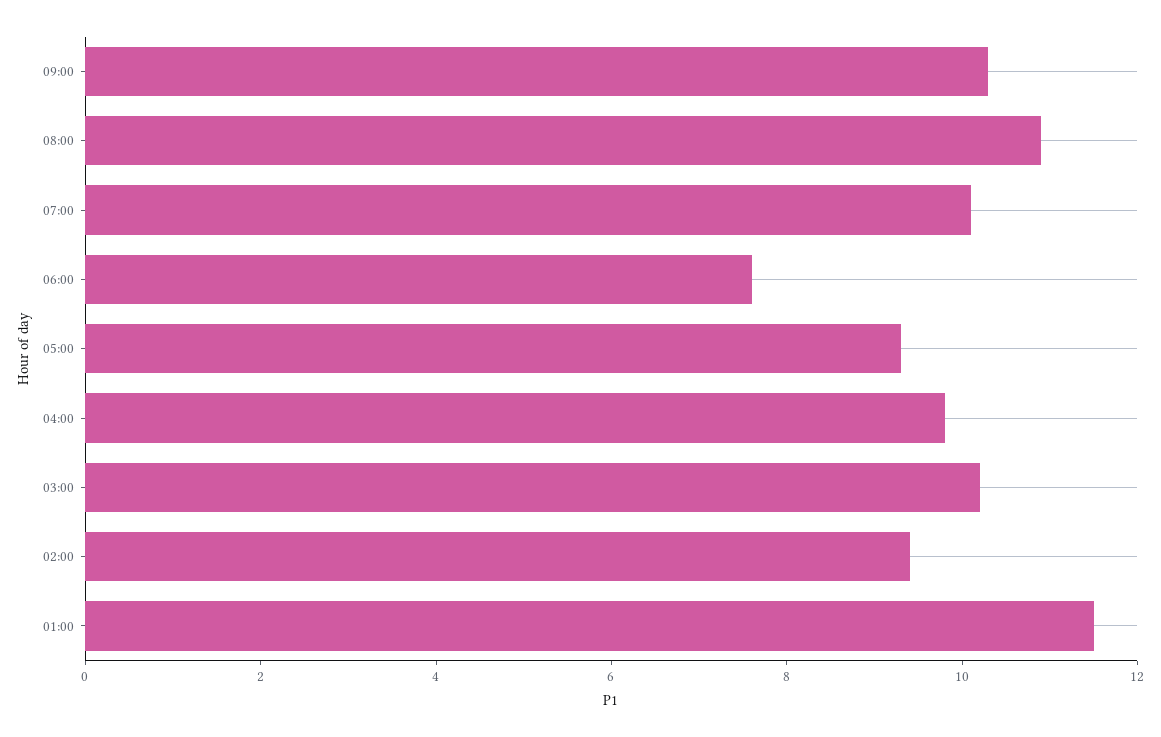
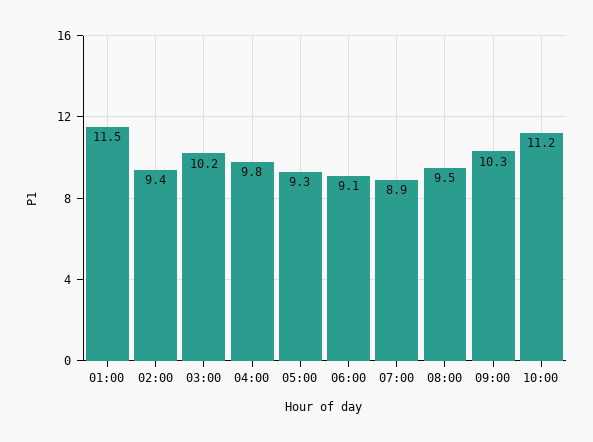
08:00: 11 -> 9.5
07:00: 10 -> 8.9
06:00: 7.5 -> 9.1
10:00: none -> 11.2

